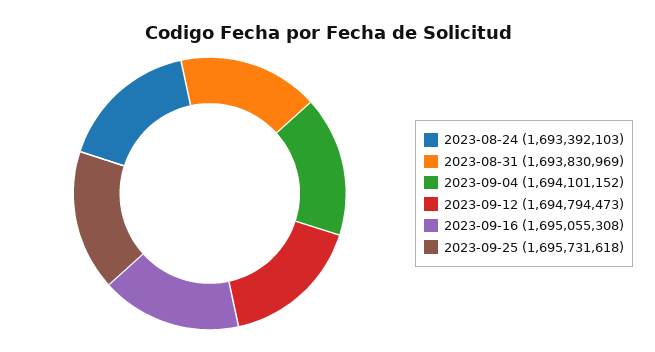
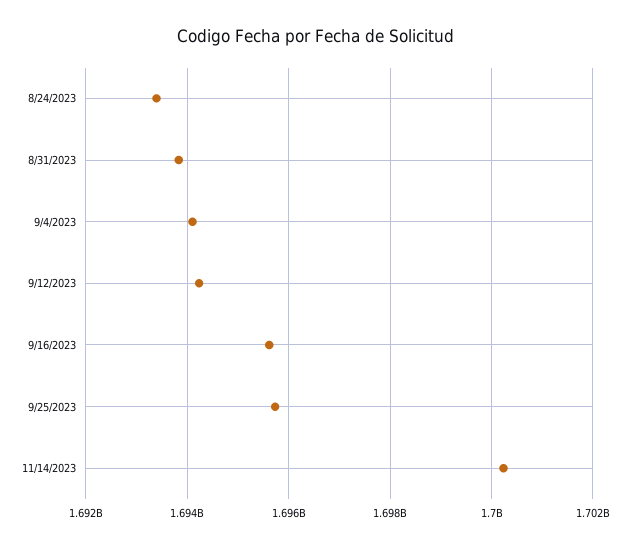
2023-09-12: 1694794473 -> 1694200000
2023-09-16: 1695055308 -> 1695600000
11/14/2023: none -> 1700200000

